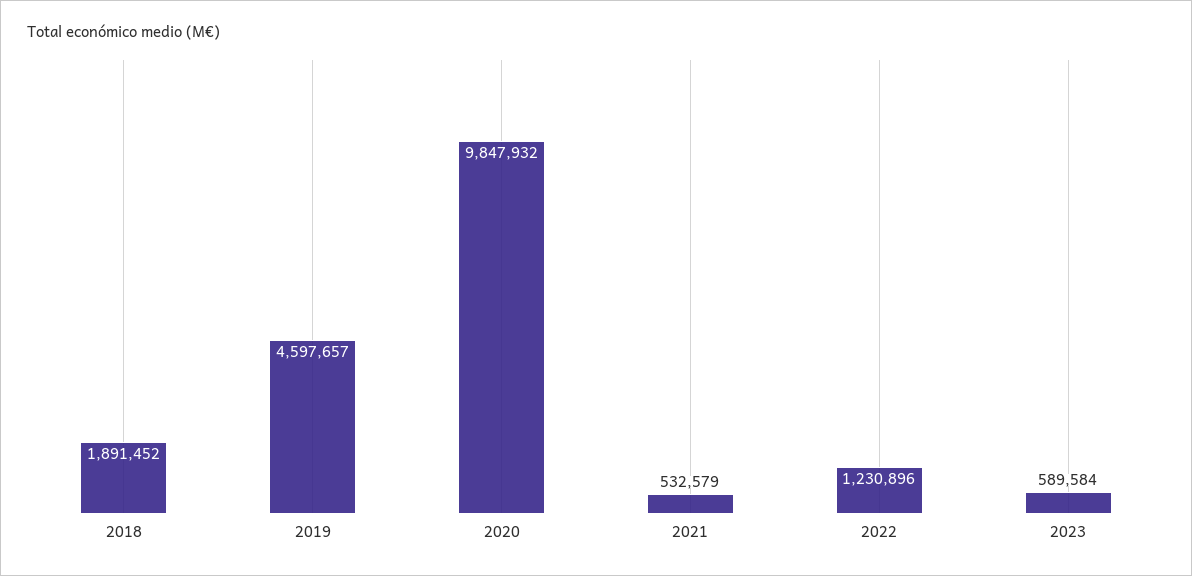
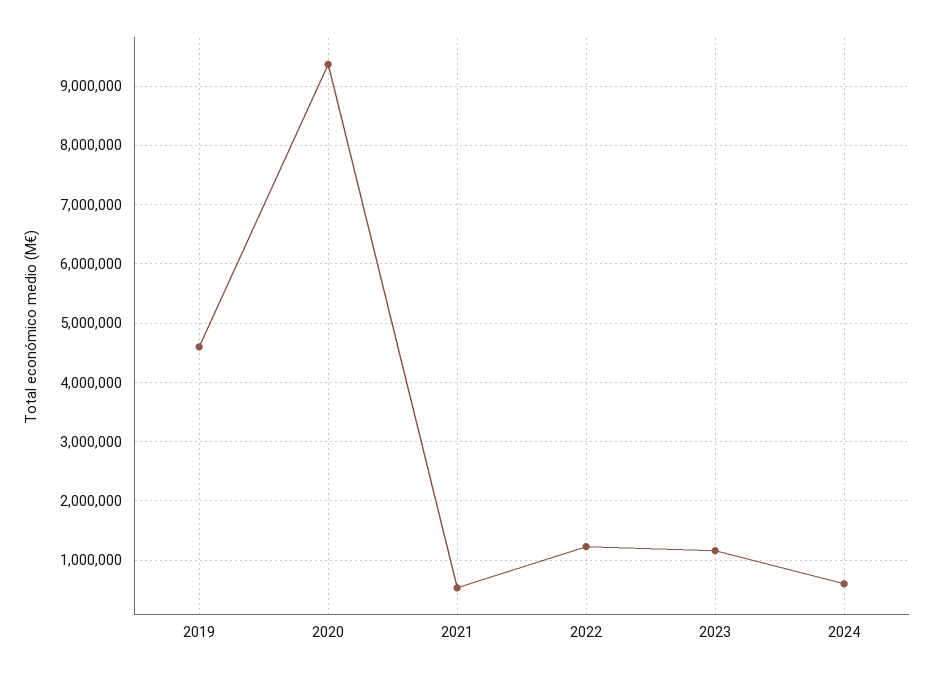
2018: 1891452 -> none
2020: 9847932 -> 9400000
2023: 589584 -> 1200000
2024: none -> 600000

